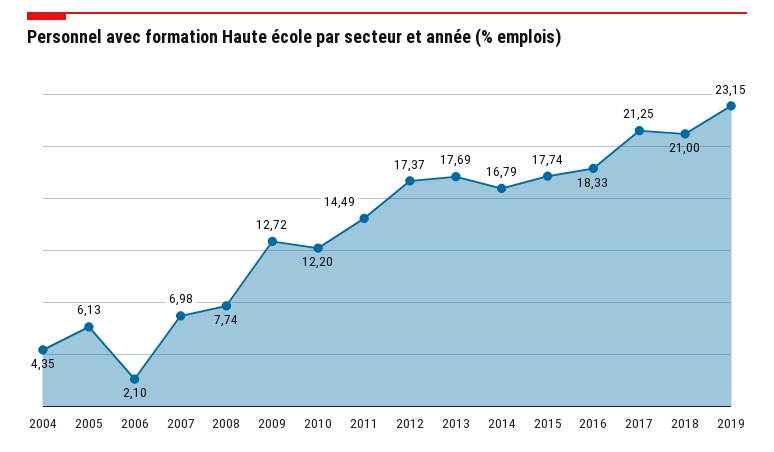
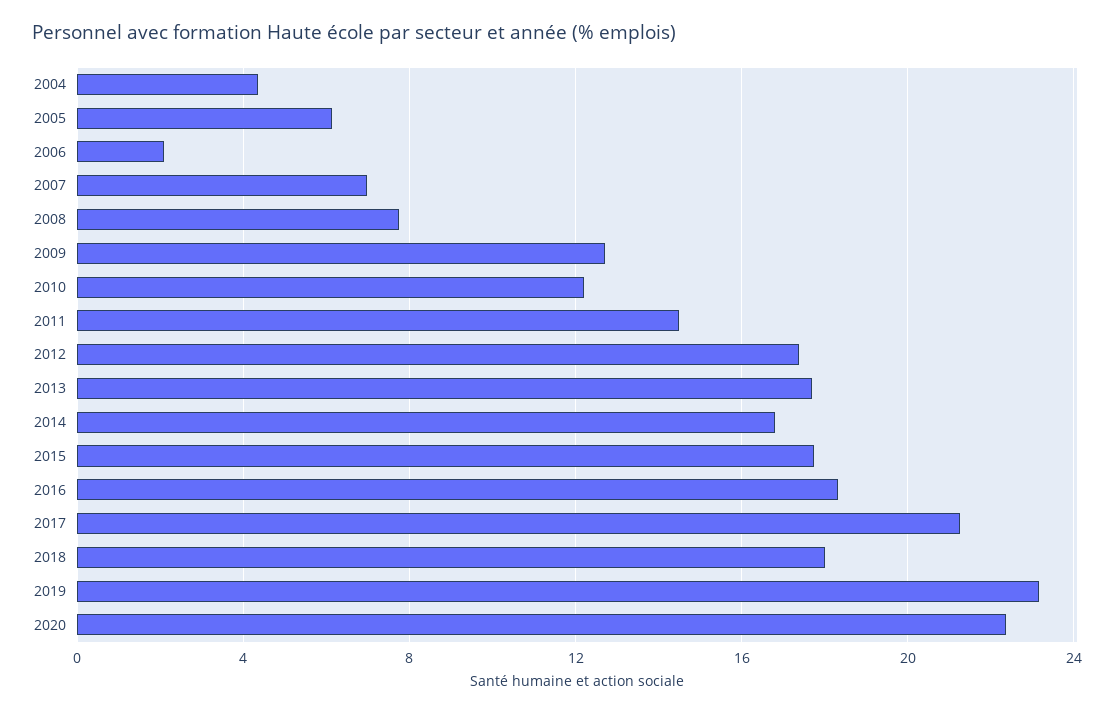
2018: 21 -> 18
2020: none -> 22.5

